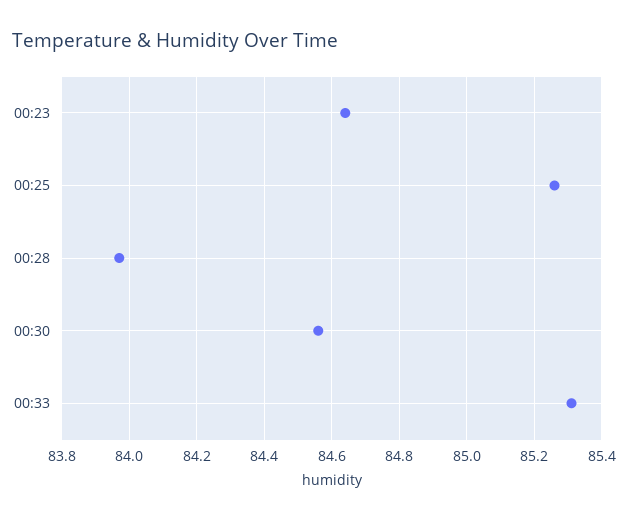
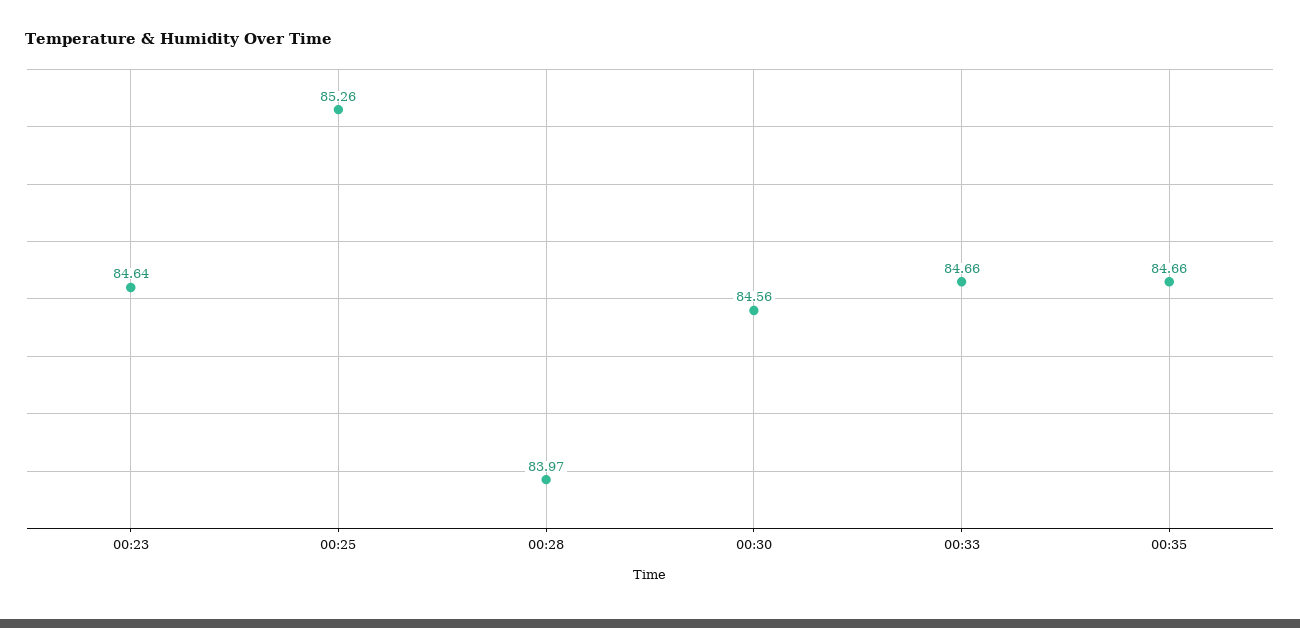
00:33: 85.3 -> 84.66
00:35: none -> 84.66

